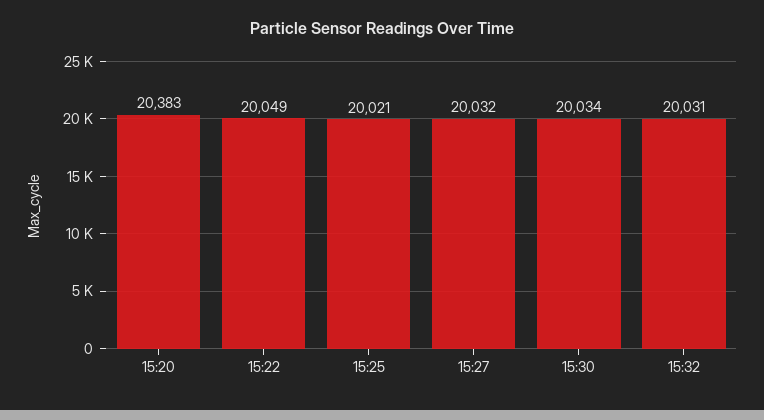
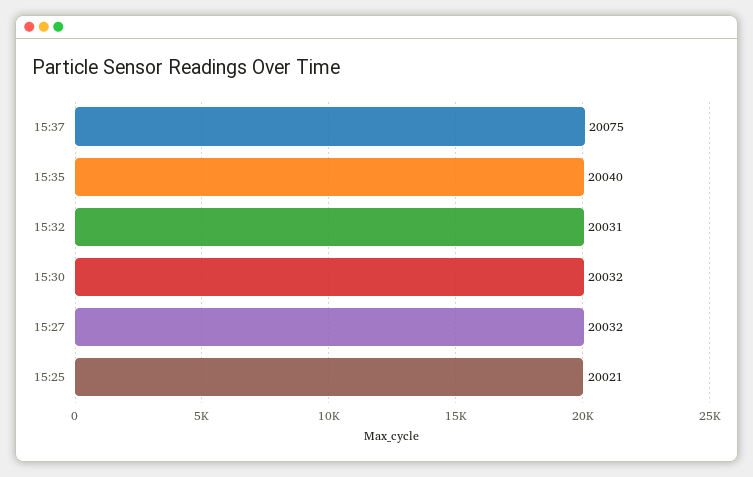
15:20: 20383 -> none
15:22: 20049 -> none
15:30: 20034 -> 20032
15:37: none -> 20075
15:35: none -> 20040

